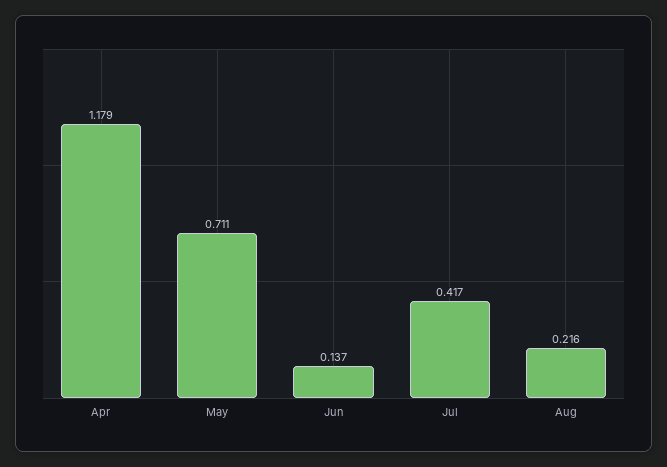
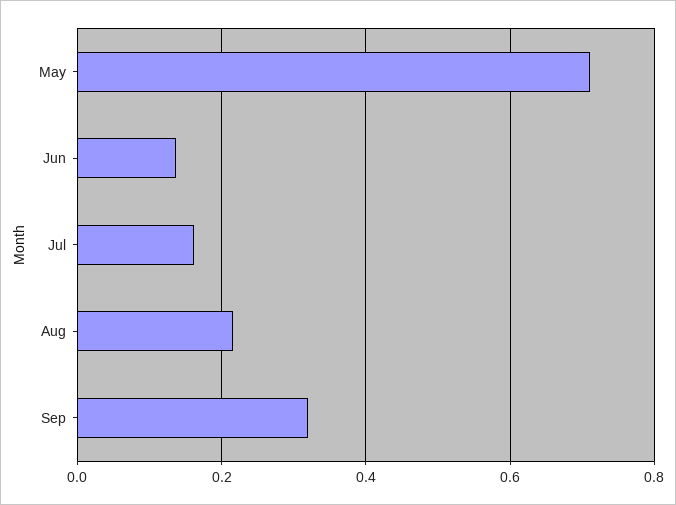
Apr: 1.179 -> none
Jul: 0.417 -> 0.16
Sep: none -> 0.32

